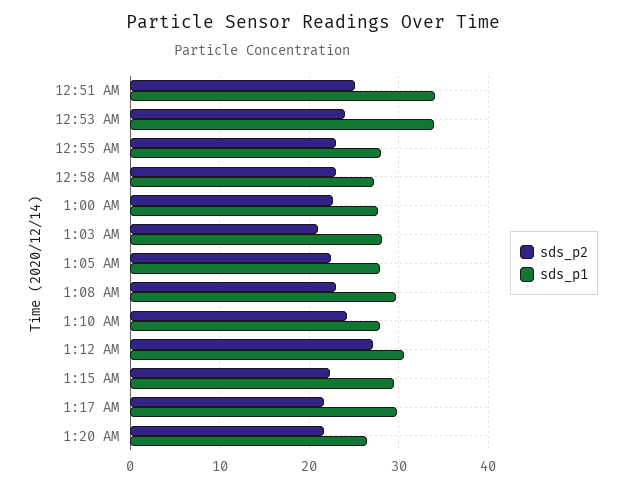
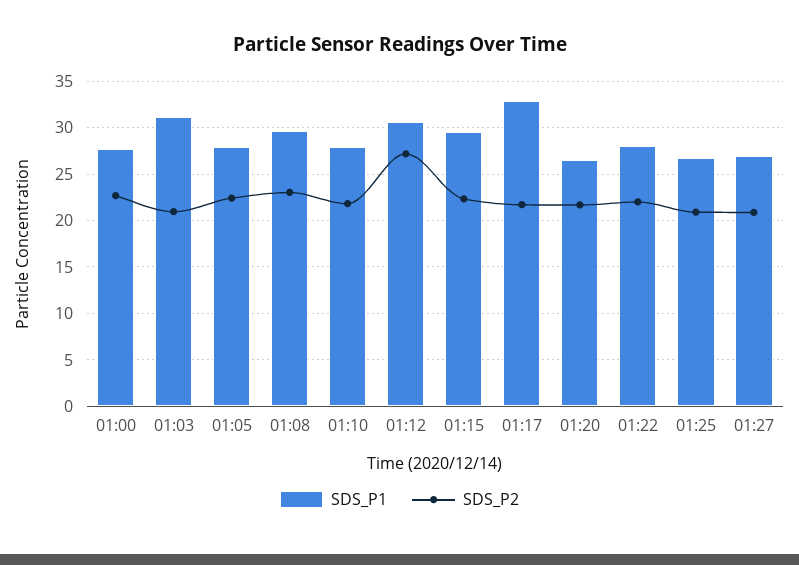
sds_p2, 12:51 AM: 25 -> none
sds_p1, 12:51 AM: 34 -> none
sds_p2, 12:53 AM: 24 -> none
sds_p1, 12:53 AM: 34 -> none
sds_p2, 12:55 AM: 23 -> none
sds_p1, 12:55 AM: 28 -> none
sds_p2, 12:58 AM: 23 -> none
sds_p1, 12:58 AM: 27 -> none
sds_p1, 1:03 AM: 28 -> 31
sds_p2, 1:10 AM: 24 -> 22
sds_p1, 1:17 AM: 30 -> 33
sds_p1, 01:22: none -> 28
sds_p2, 01:22: none -> 22
sds_p1, 01:25: none -> 27
sds_p2, 01:25: none -> 21
sds_p1, 01:27: none -> 27
sds_p2, 01:27: none -> 21

